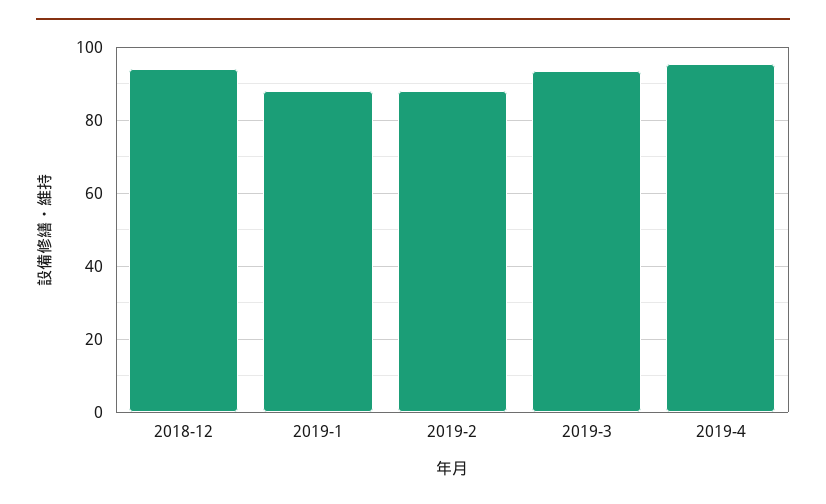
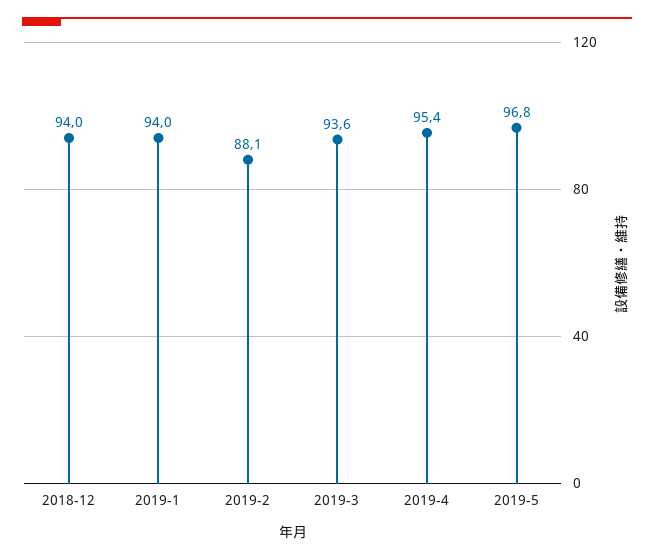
2019-1: 88 -> 94
2019-5: none -> 96.8

